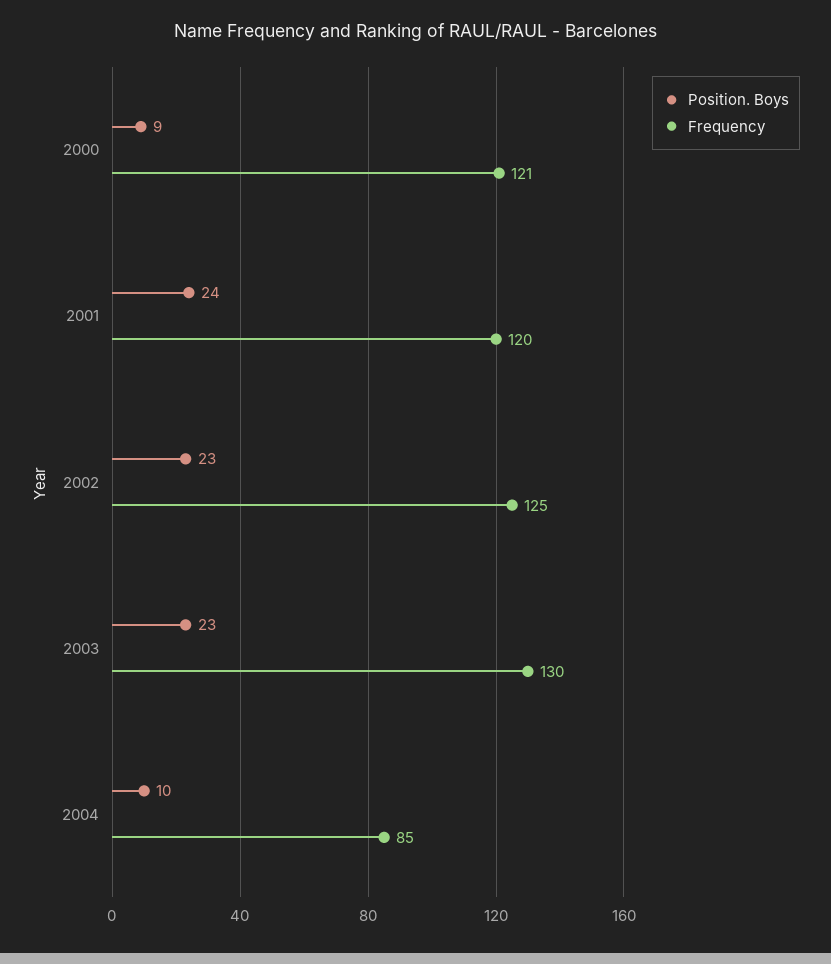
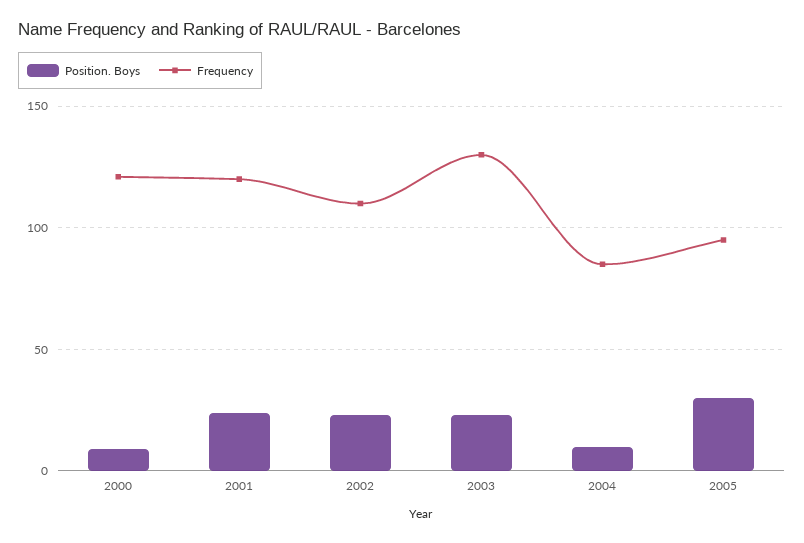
Frequency, 2002: 125 -> 110
Position. Boys, 2005: none -> 30
Frequency, 2005: none -> 95

